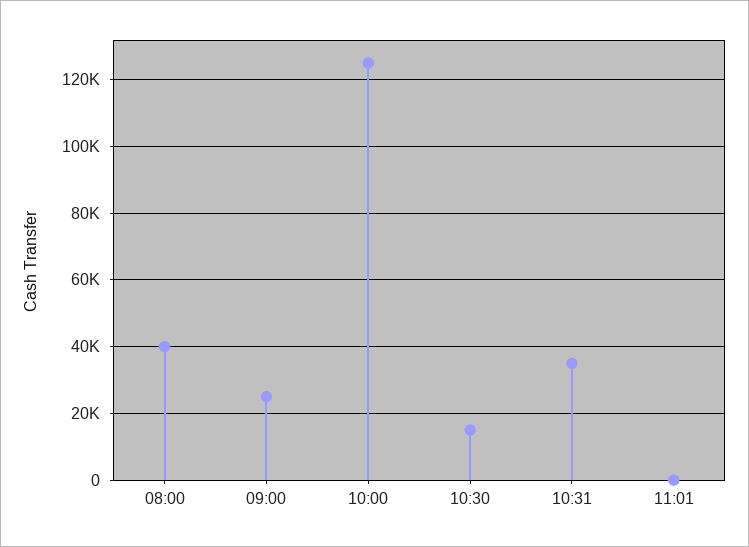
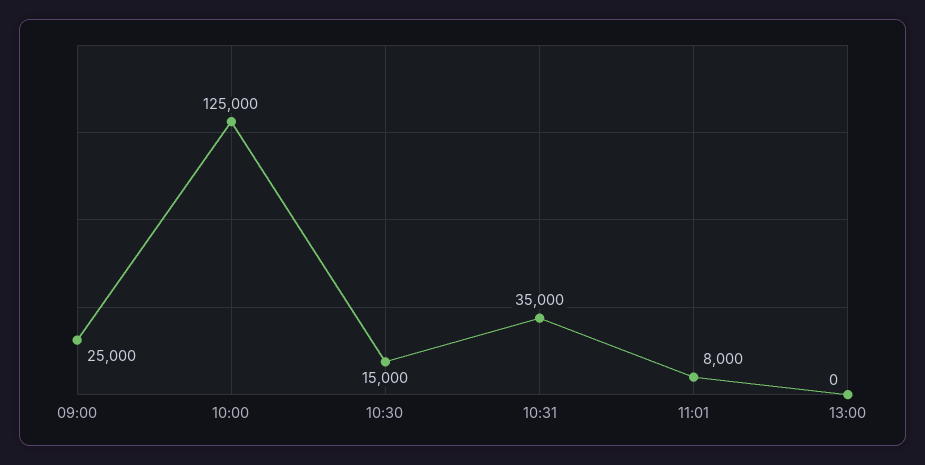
08:00: 40000 -> none
11:01: 0 -> 8000
13:00: none -> 0

